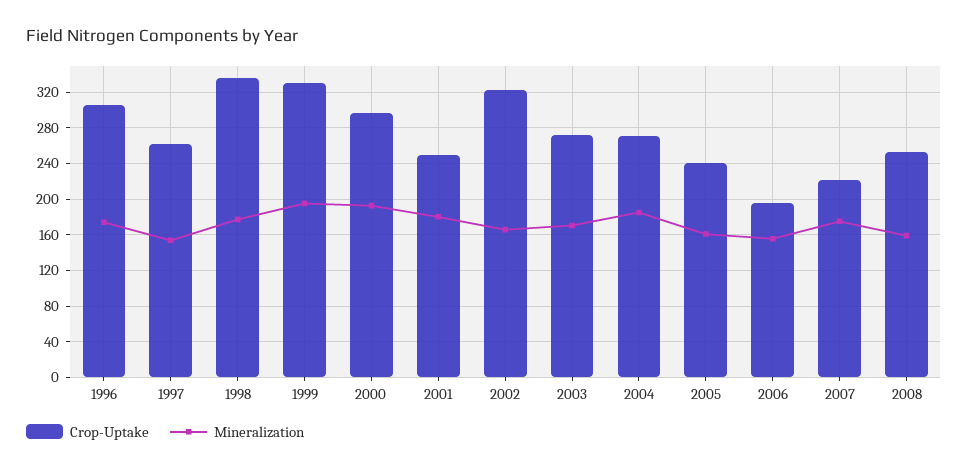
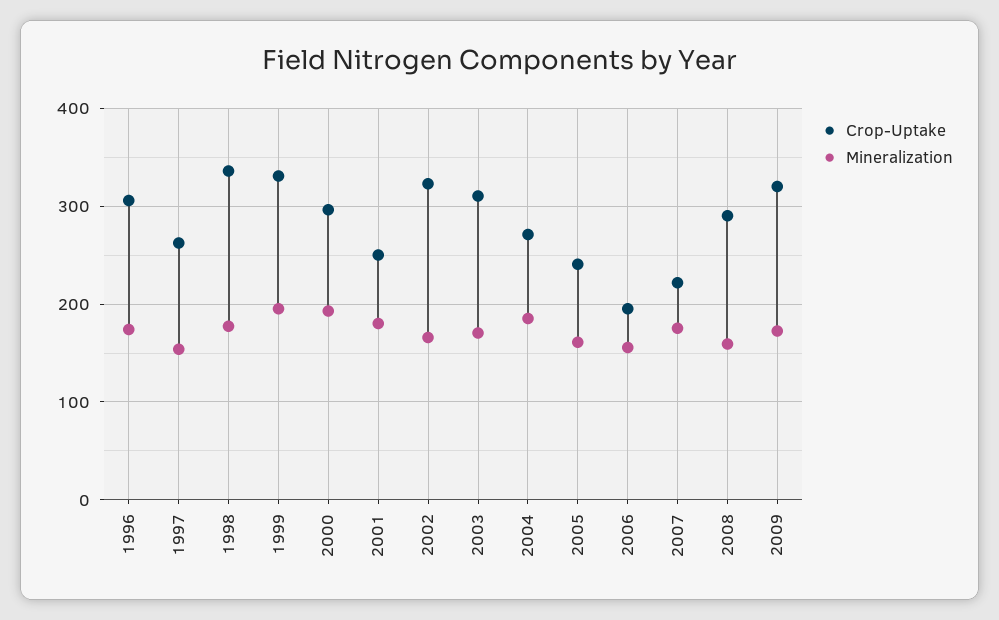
Crop-Uptake, 2003: 270 -> 310
Crop-Uptake, 2008: 250 -> 290
Crop-Uptake, 2009: none -> 320
Mineralization, 2009: none -> 170

